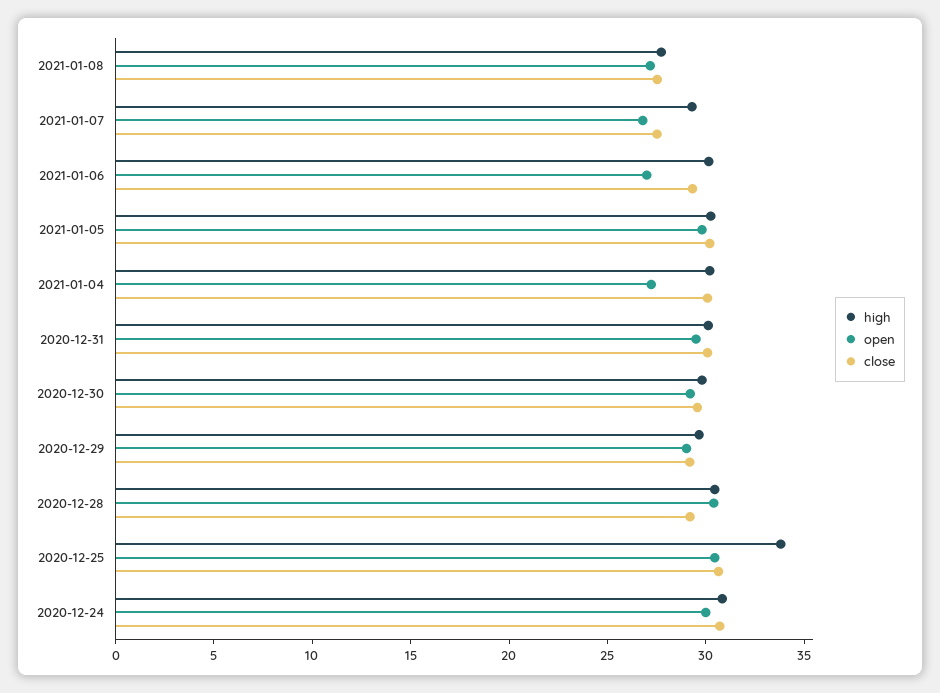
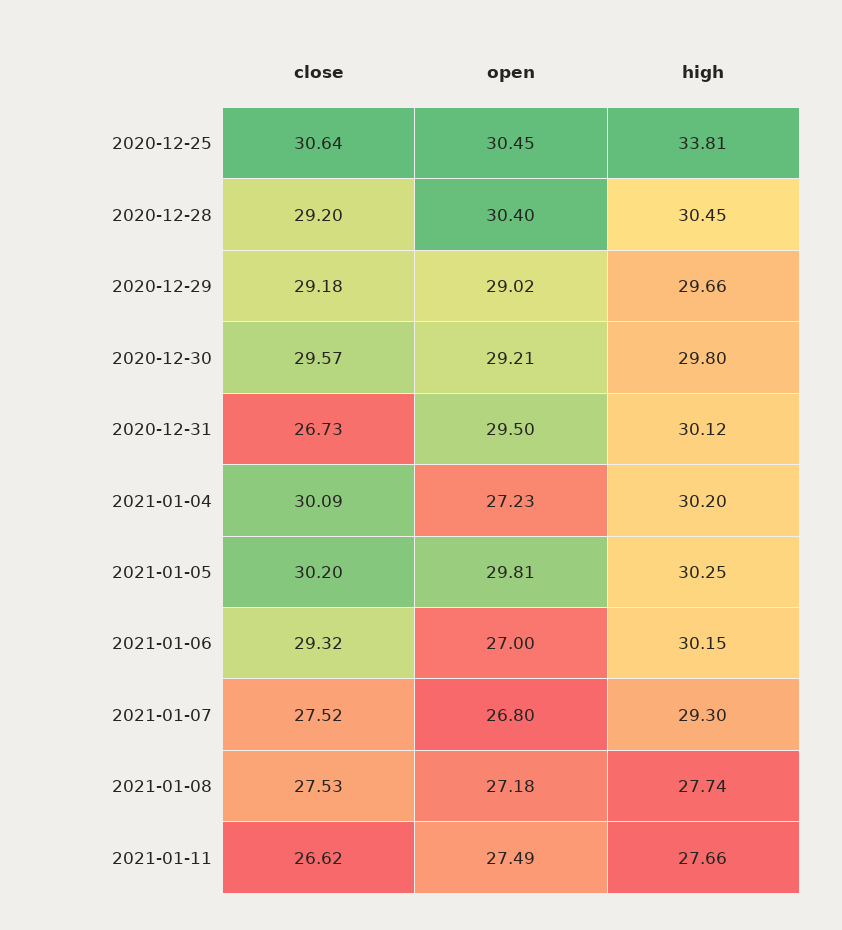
close, 2020-12-31: 30 -> 26.73
high, 2020-12-24: 31 -> none
open, 2020-12-24: 30 -> none
close, 2020-12-24: 31 -> none
close, 2021-01-11: none -> 26.62
open, 2021-01-11: none -> 27.49
high, 2021-01-11: none -> 27.66

